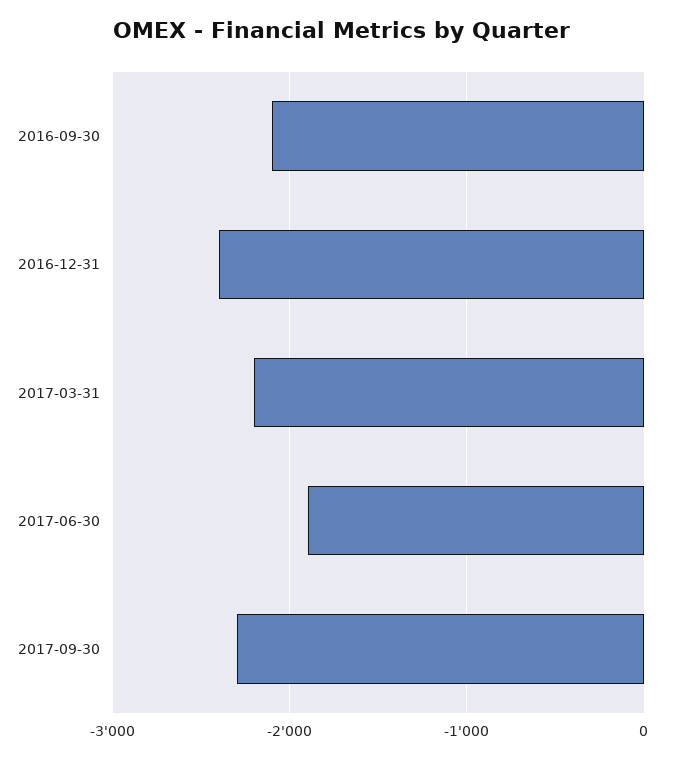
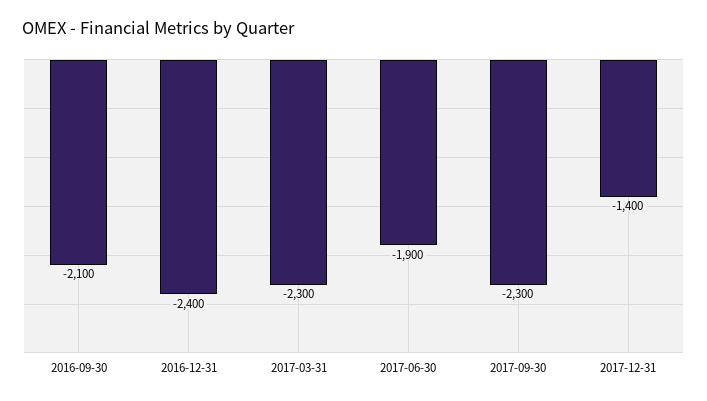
2017-03-31: -2200 -> -2300
2017-12-31: none -> -1400

